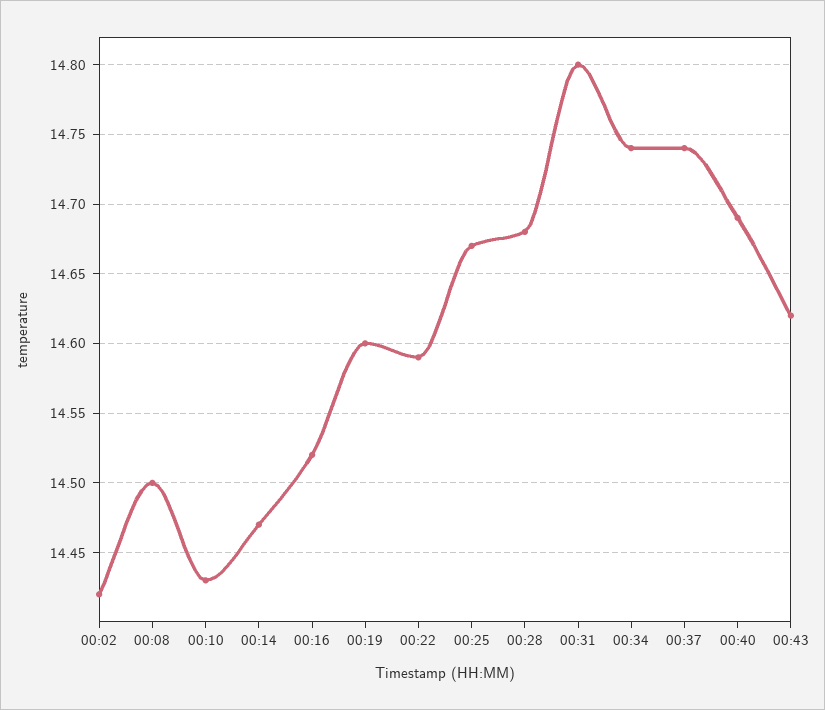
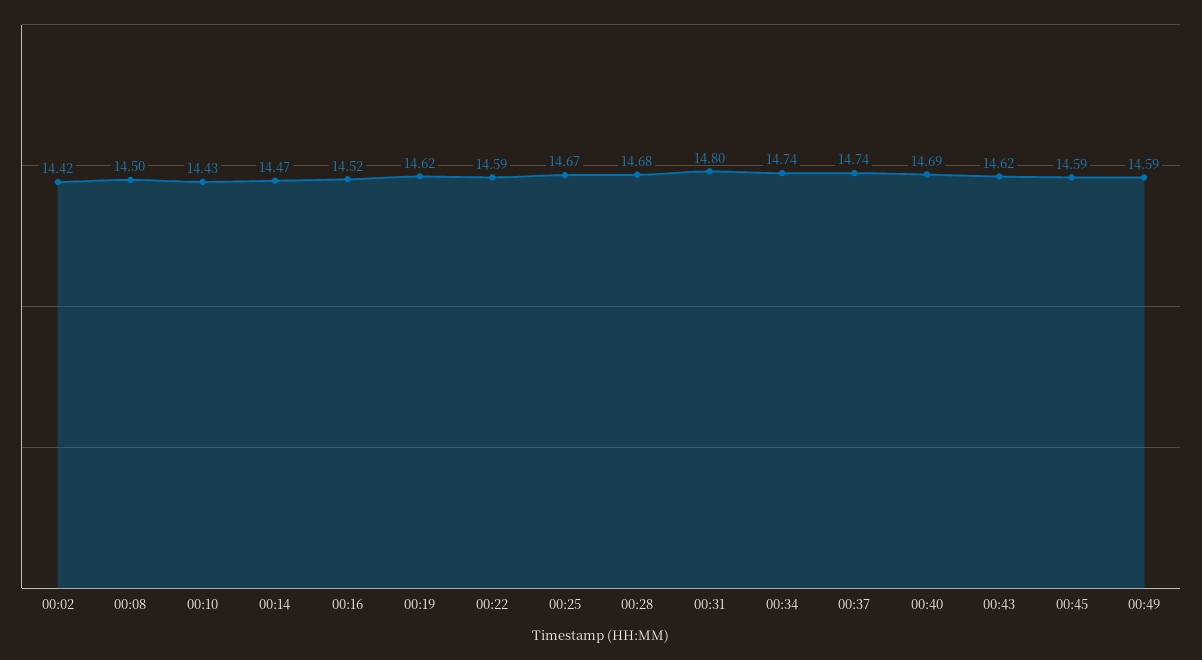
00:19: 14.6 -> 14.62
00:45: none -> 14.59
00:49: none -> 14.59

